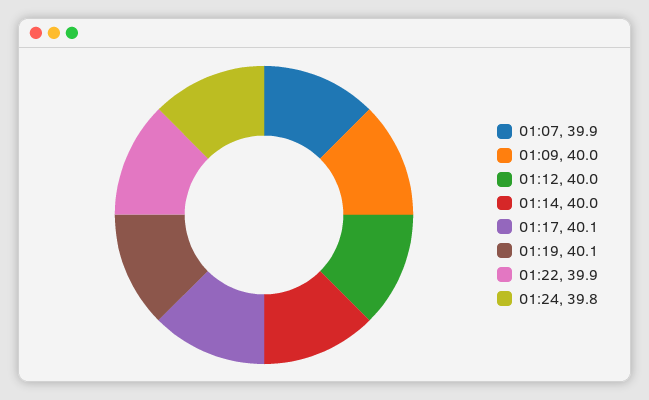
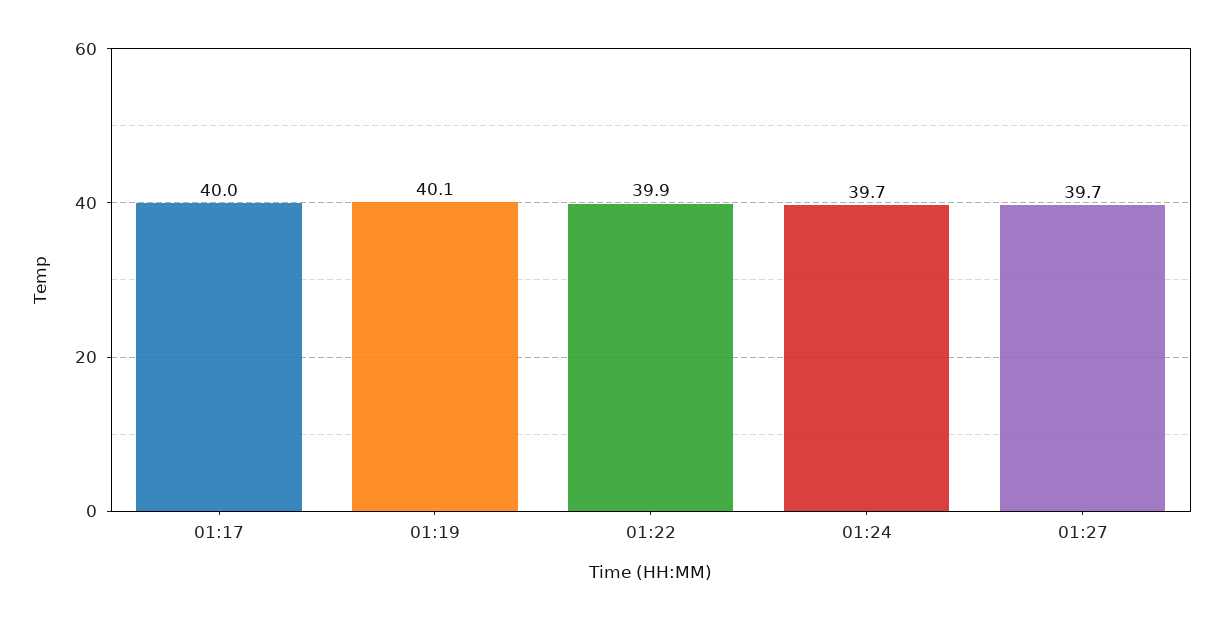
01:07: 39.9 -> none
01:09: 40 -> none
01:12: 40 -> none
01:14: 40 -> none
01:17: 40.1 -> 40
01:24: 39.8 -> 39.7
01:27: none -> 39.7

